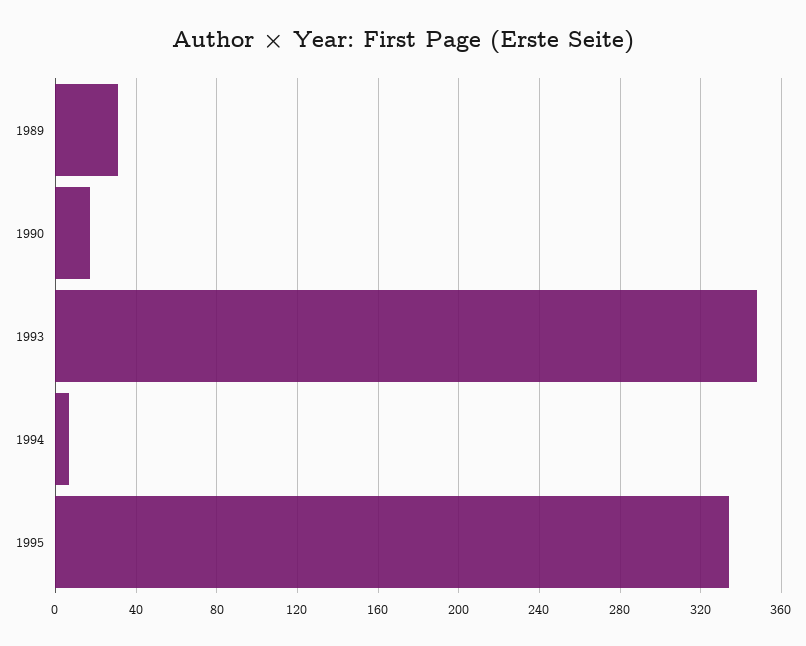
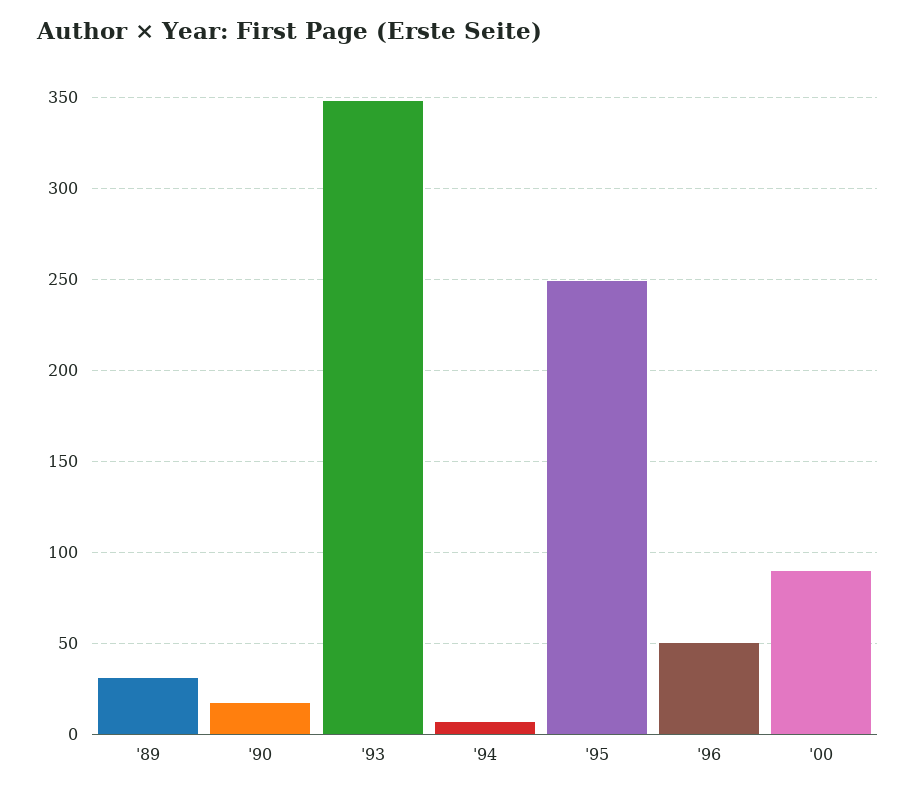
1995: 335 -> 250
'96: none -> 50
'00: none -> 90

